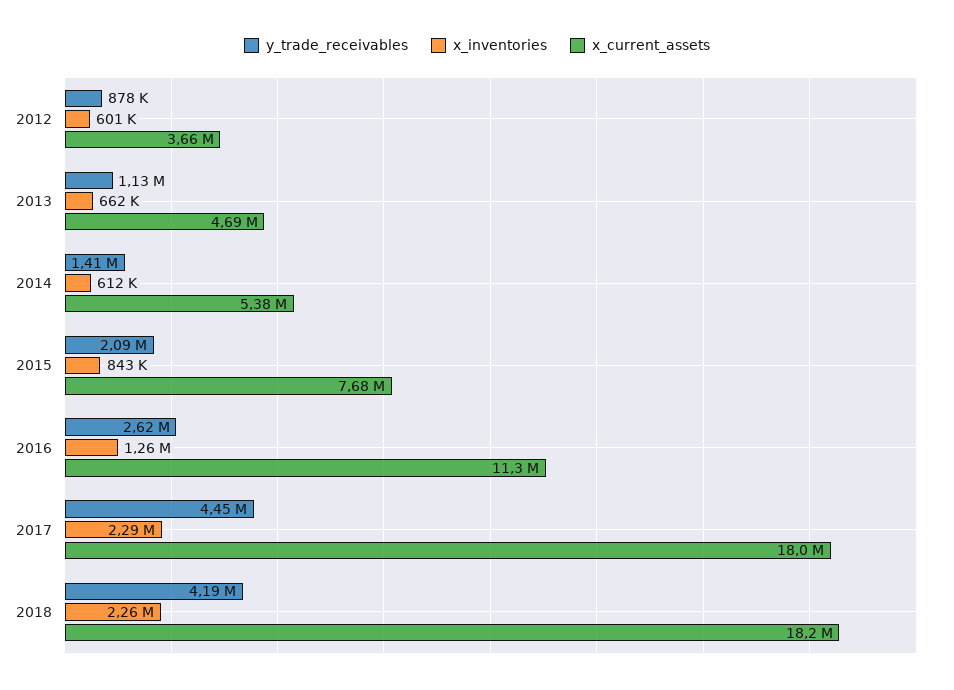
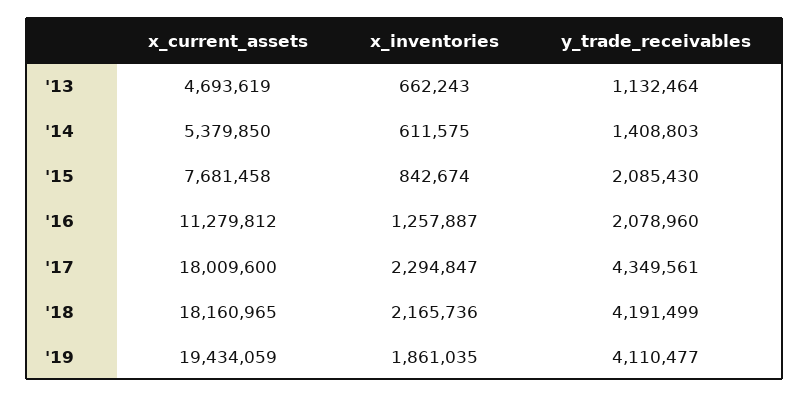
y_trade_receivables, 2012: 878000 -> none
x_inventories, 2012: 601000 -> none
x_current_assets, 2012: 3660000 -> none
y_trade_receivables, 2016: 2620000 -> 2078960
y_trade_receivables, 2017: 4450000 -> 4349561
x_inventories, 2018: 2260000 -> 2165736
x_current_assets, '19: none -> 19434059
x_inventories, '19: none -> 1861035
y_trade_receivables, '19: none -> 4110477

